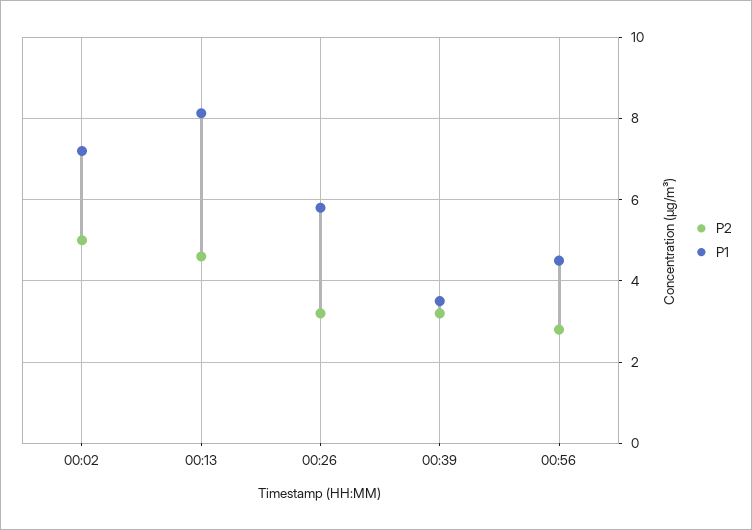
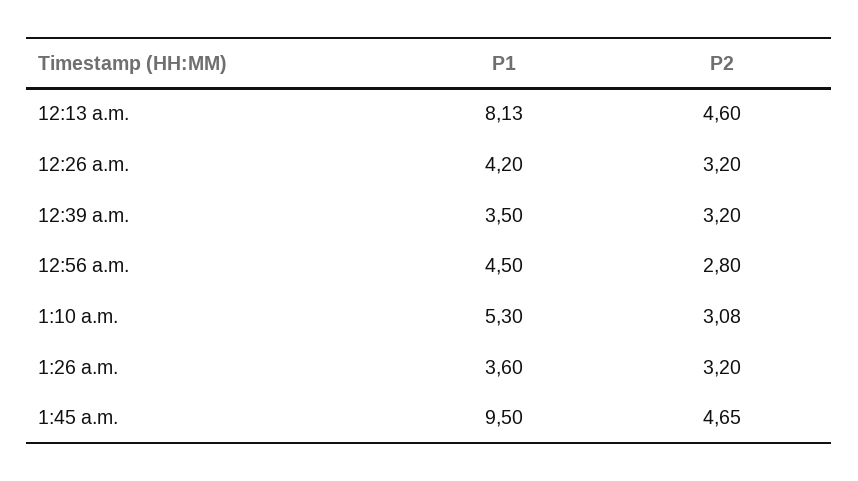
P2, 00:02: 5 -> none
P1, 00:02: 7.2 -> none
P1, 00:26: 5.8 -> 4.2
P1, 1:10 a.m.: none -> 5.3
P2, 1:10 a.m.: none -> 3.08
P1, 1:26 a.m.: none -> 3.6
P2, 1:26 a.m.: none -> 3.2
P1, 1:45 a.m.: none -> 9.5
P2, 1:45 a.m.: none -> 4.65

